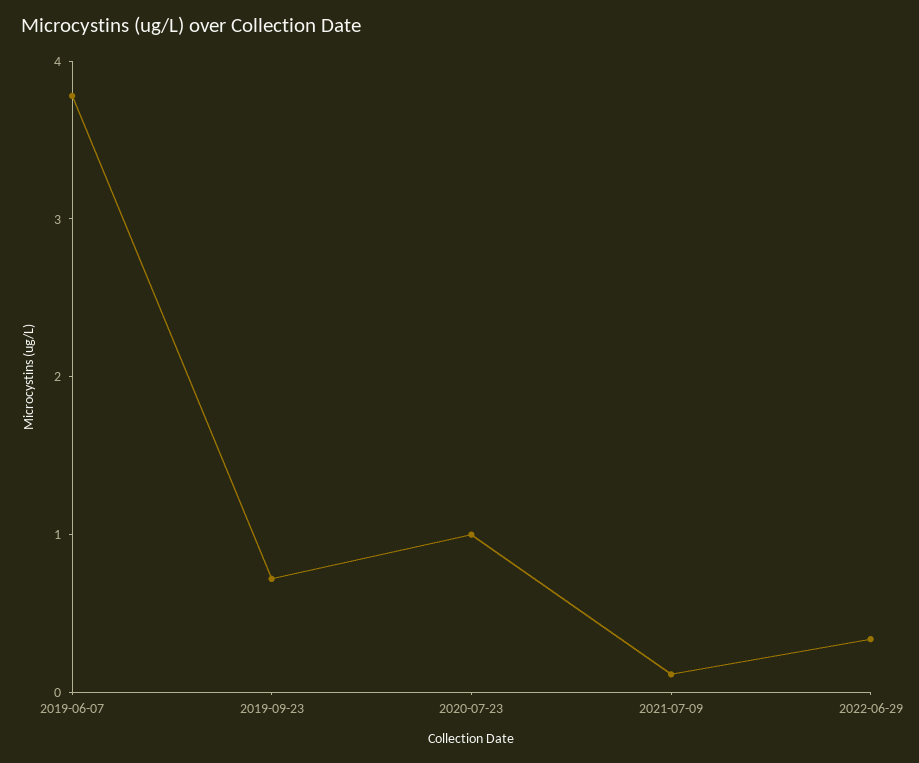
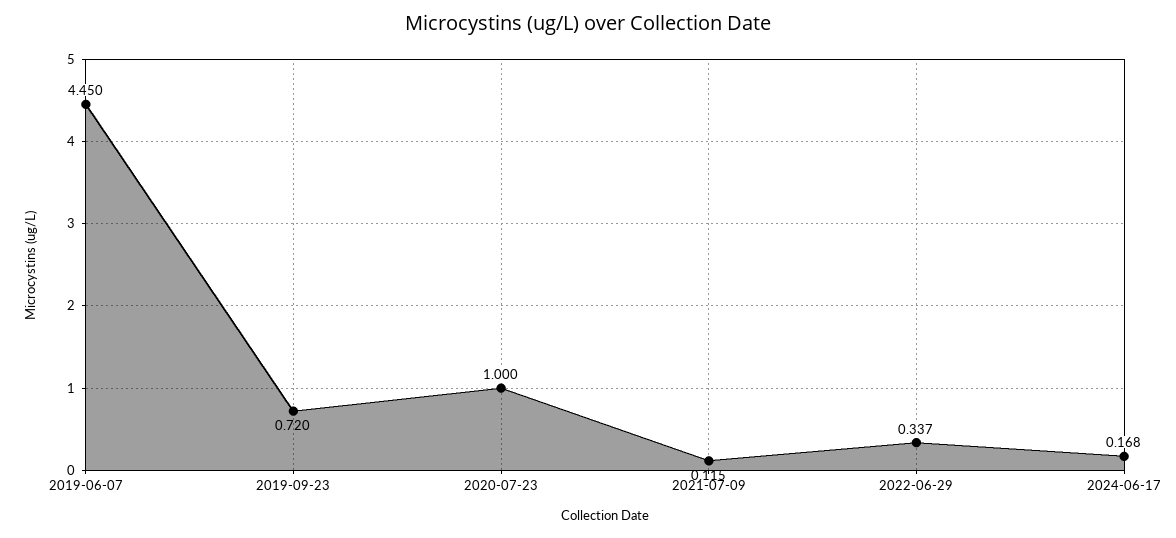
2019-06-07: 3.8 -> 4.45
2024-06-17: none -> 0.168

